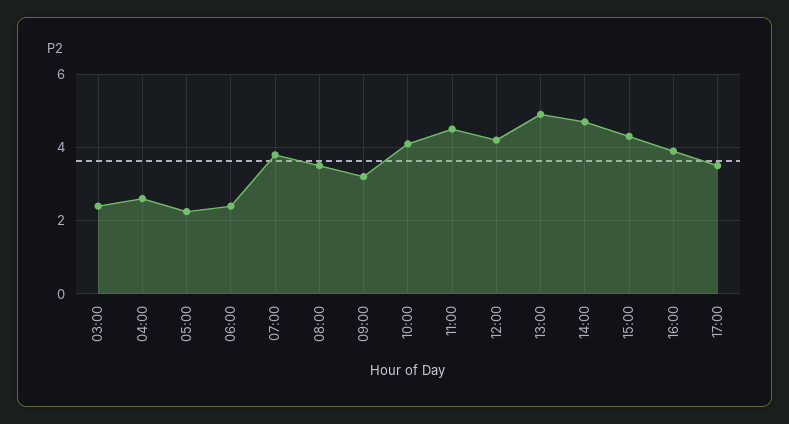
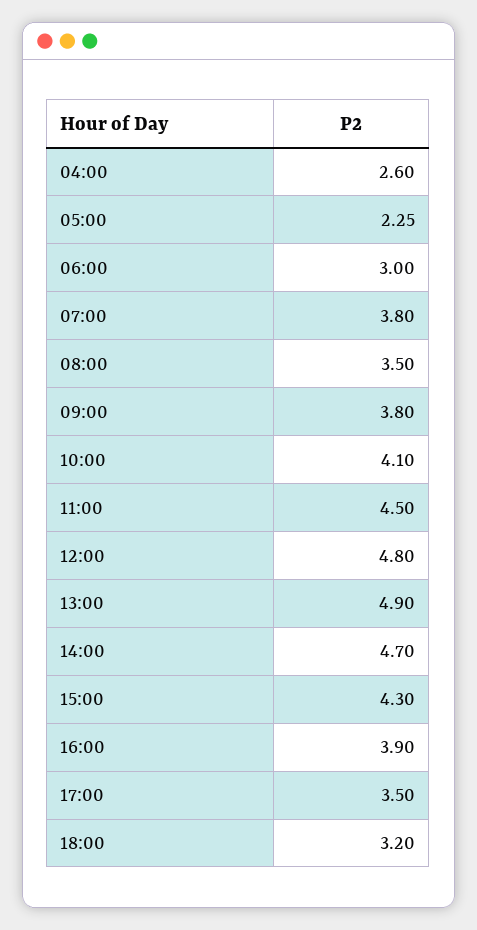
03:00: 2.4 -> none
06:00: 2.4 -> 3
09:00: 3.2 -> 3.8
12:00: 4.2 -> 4.8
18:00: none -> 3.2

